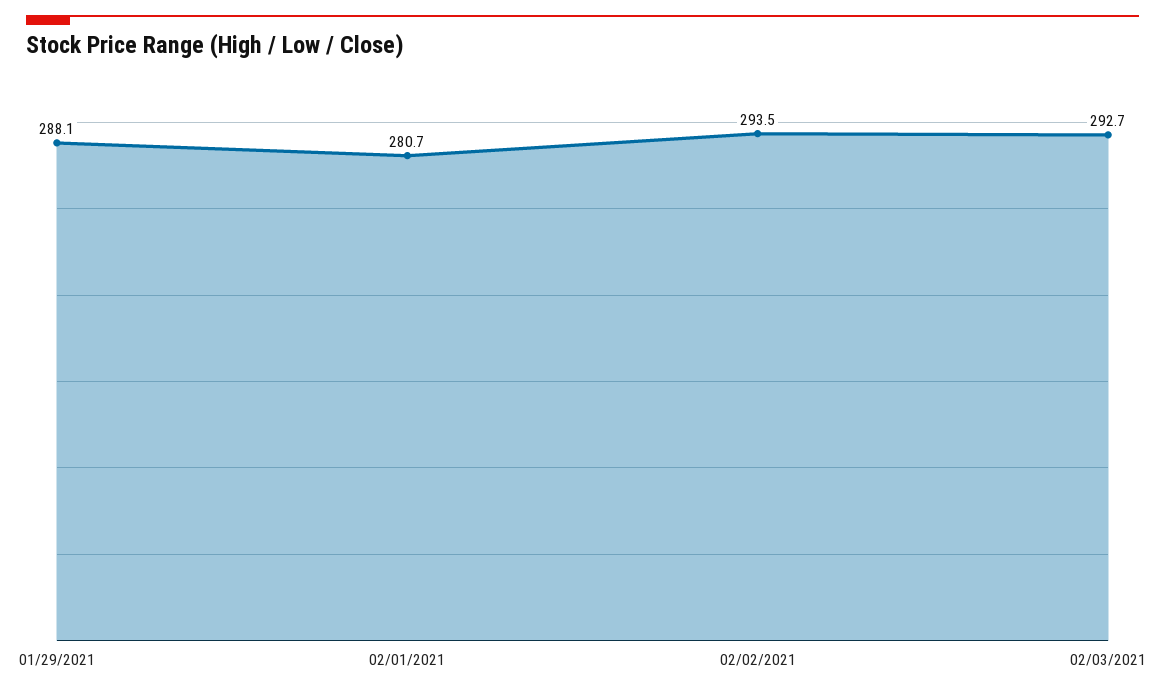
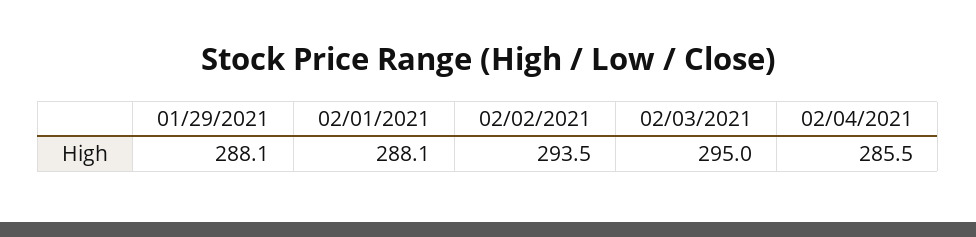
02/01/2021: 280.7 -> 288.1
02/03/2021: 292.7 -> 295
02/04/2021: none -> 285.5

